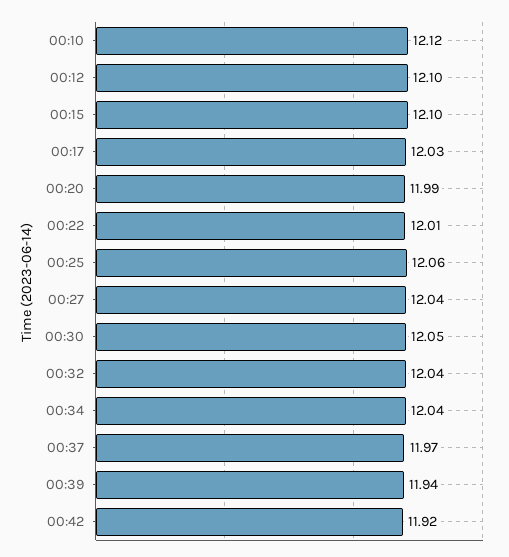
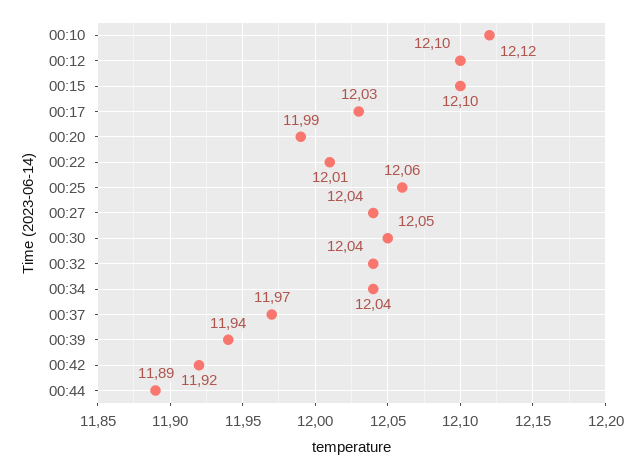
00:44: none -> 11.89

